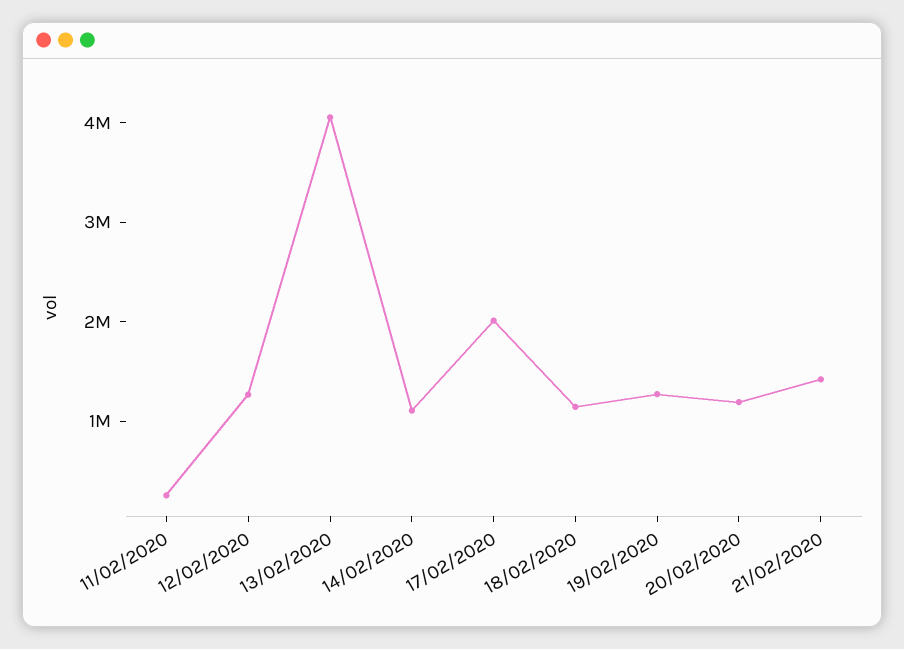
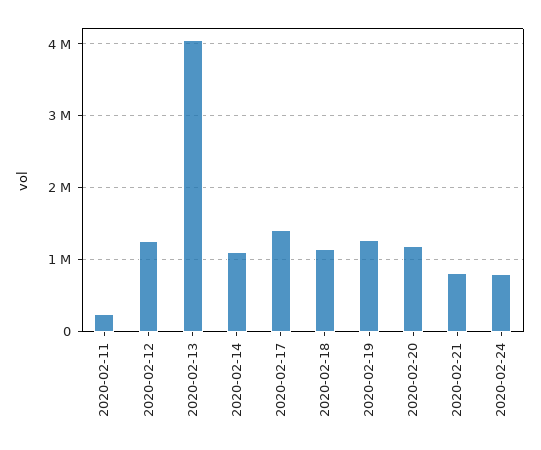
17/02/2020: 2000000 -> 1400000
21/02/2020: 1400000 -> 800000
2020-02-24: none -> 800000

